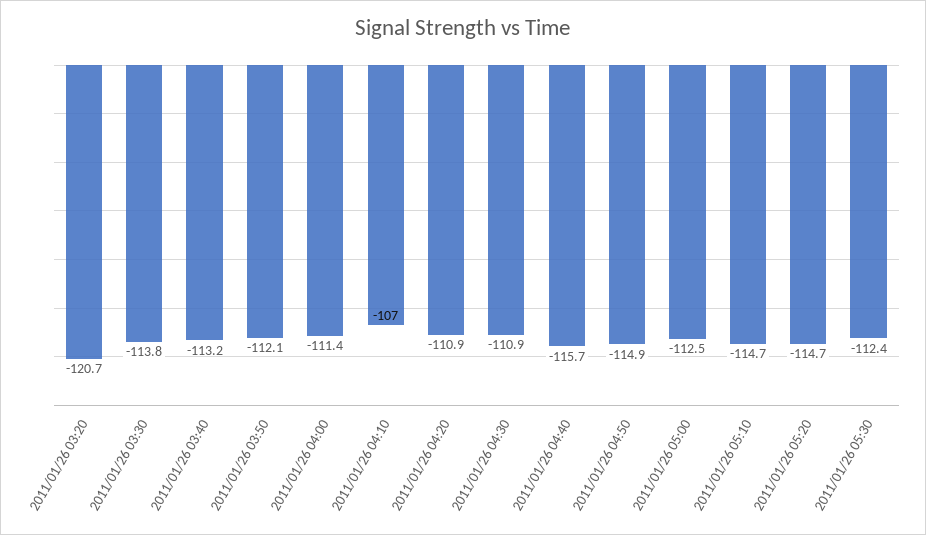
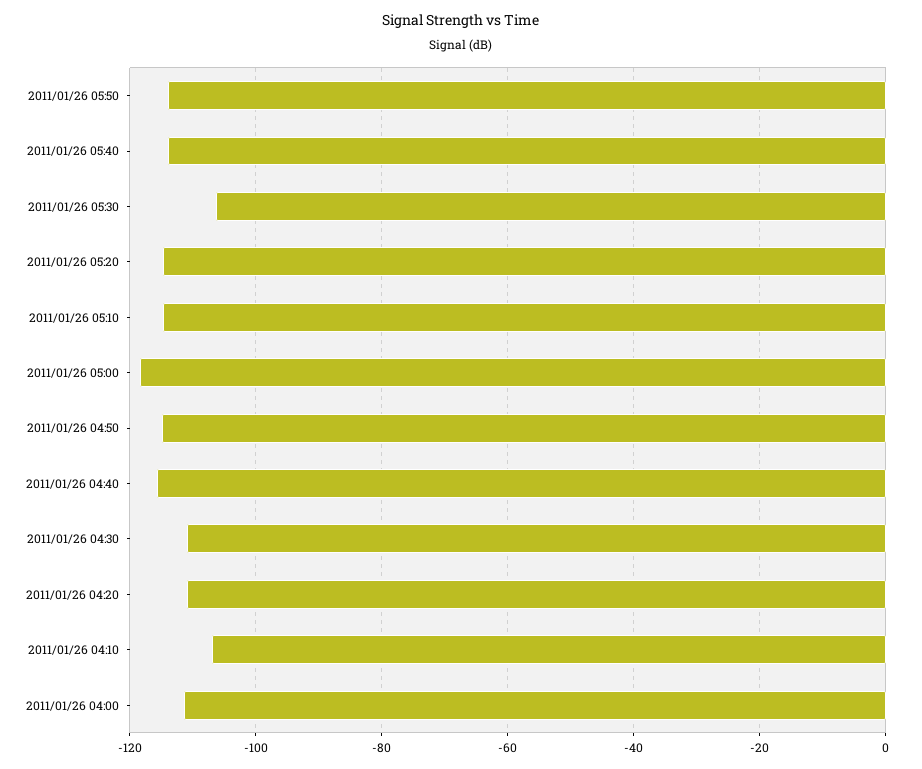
2011/01/26 03:20: -120.7 -> none
2011/01/26 03:30: -113.8 -> none
2011/01/26 03:40: -113.2 -> none
2011/01/26 03:50: -112.1 -> none
2011/01/26 05:00: -112.5 -> -118
2011/01/26 05:30: -112.4 -> -106
2011/01/26 05:50: none -> -114
2011/01/26 05:40: none -> -114

